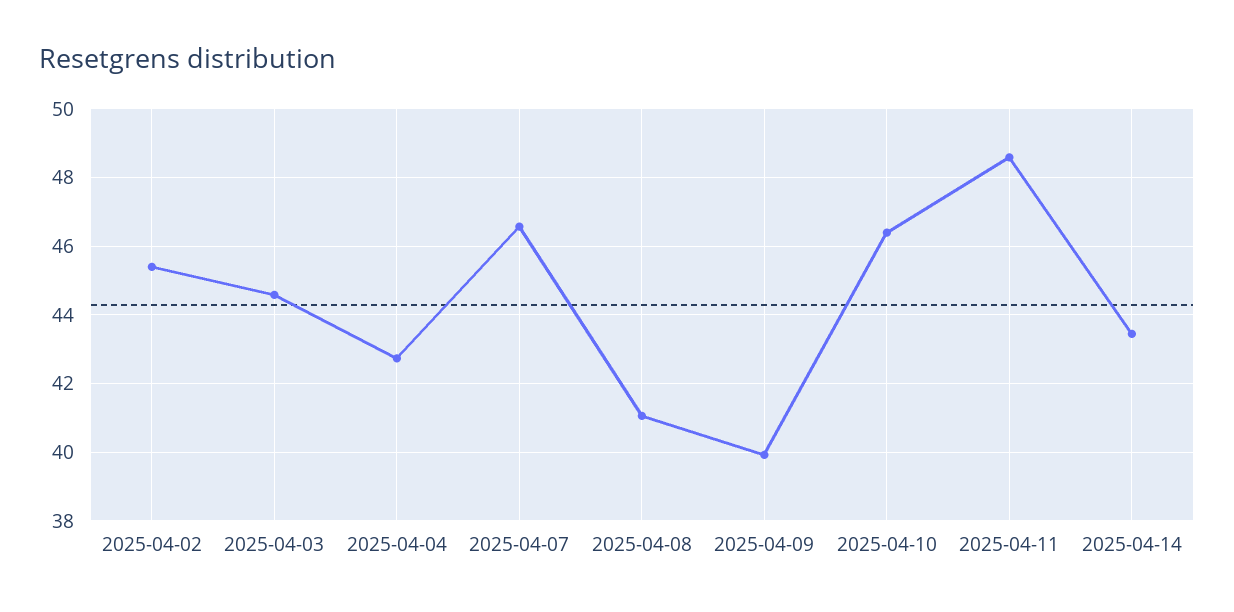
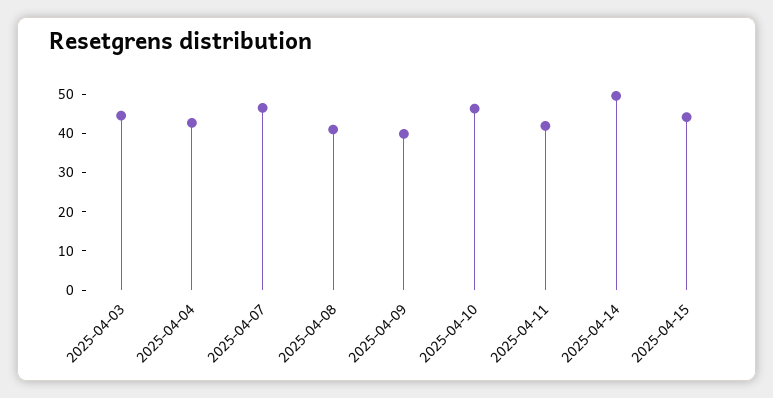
2025-04-02: 45.4 -> none
2025-04-11: 48.6 -> 42.5
2025-04-14: 43.4 -> 50
2025-04-15: none -> 45

